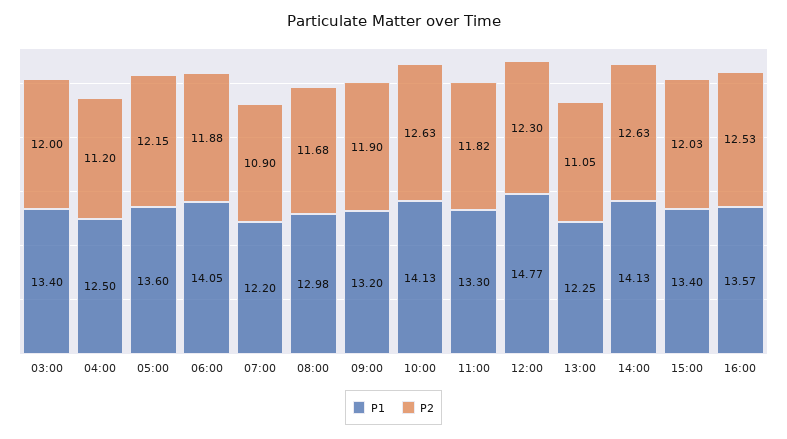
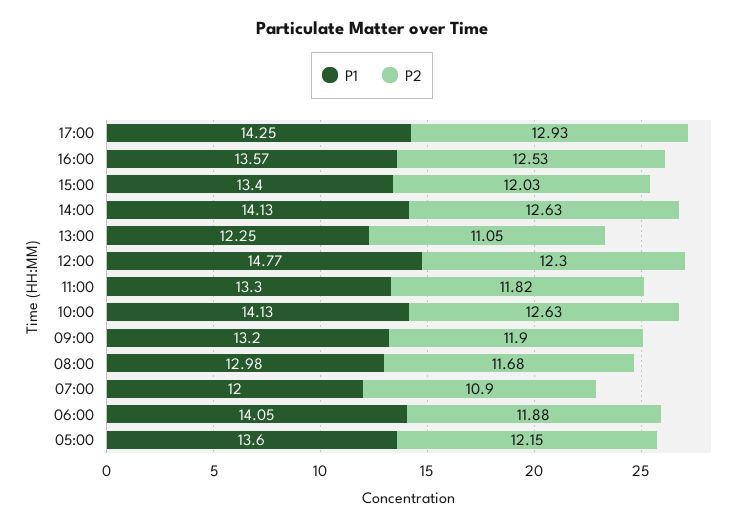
P1, 03:00: 13.4 -> none
P2, 03:00: 12 -> none
P1, 04:00: 12.5 -> none
P2, 04:00: 11.2 -> none
P1, 07:00: 12.2 -> 12
P1, 17:00: none -> 14.25
P2, 17:00: none -> 12.93

